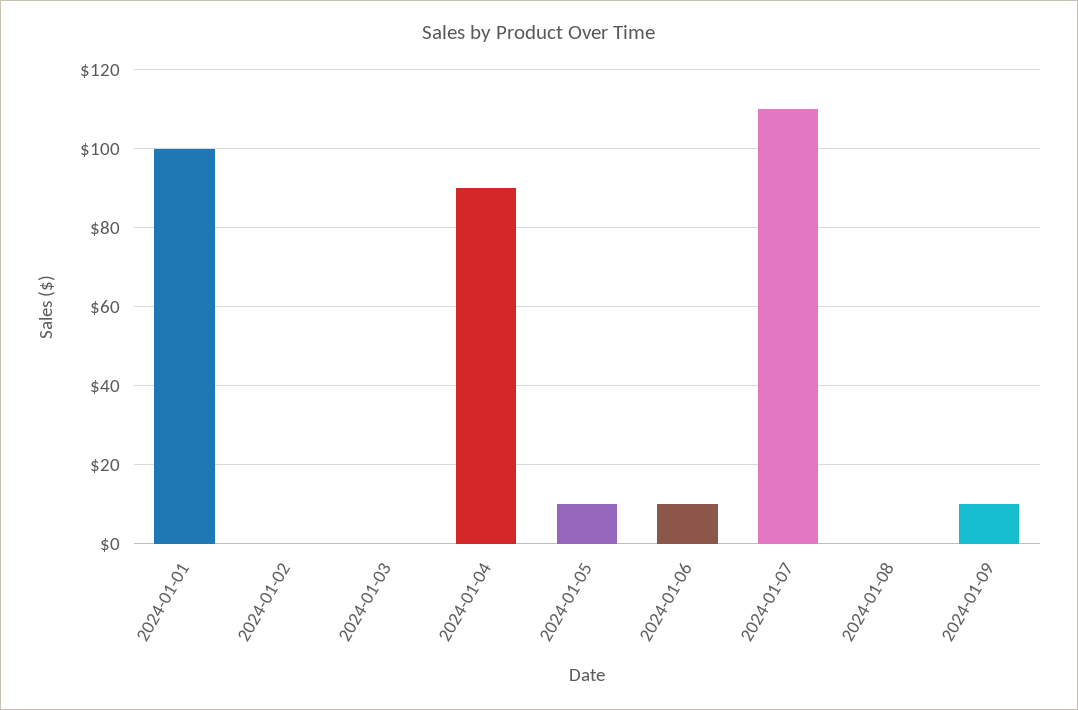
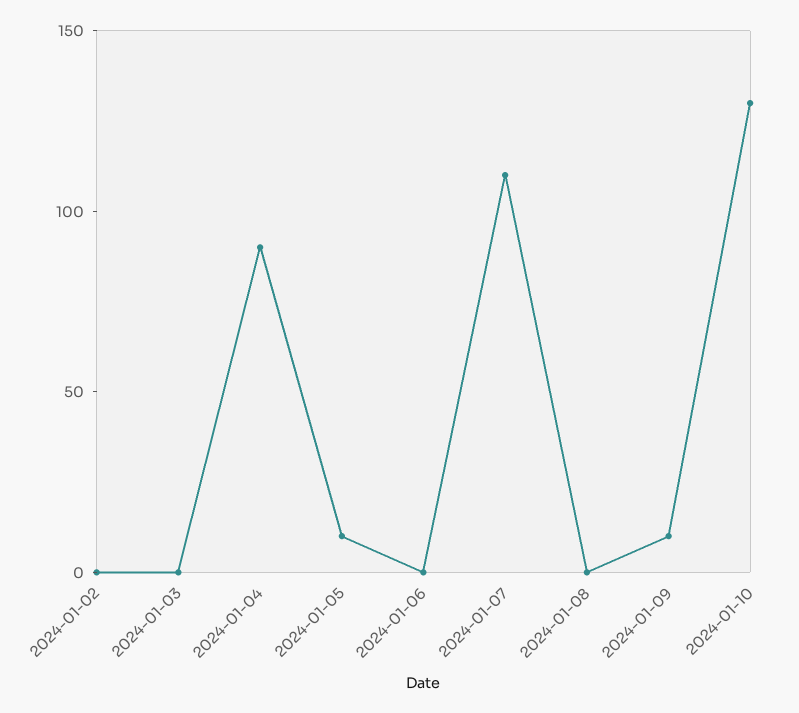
2024-01-01: 100 -> none
2024-01-06: 10 -> 0
2024-01-10: none -> 130

